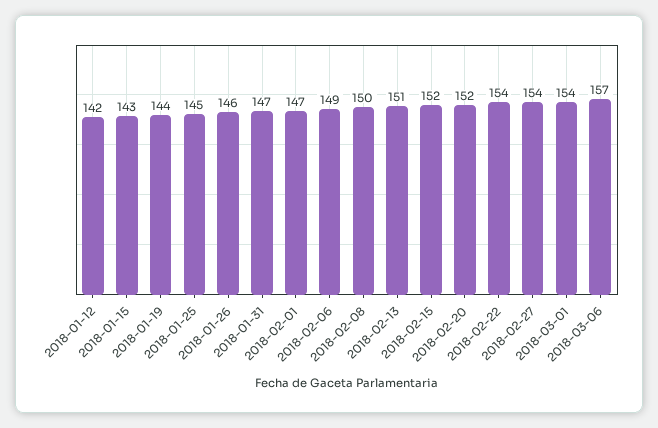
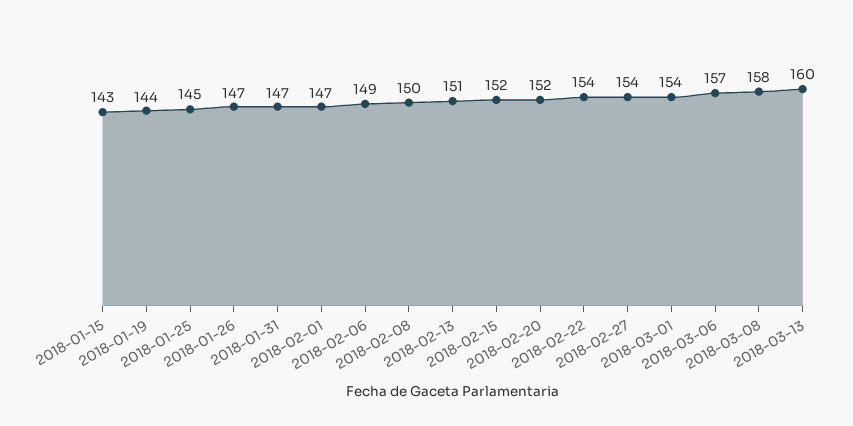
2018-01-12: 142 -> none
2018-01-26: 146 -> 147
2018-03-08: none -> 158
2018-03-13: none -> 160

